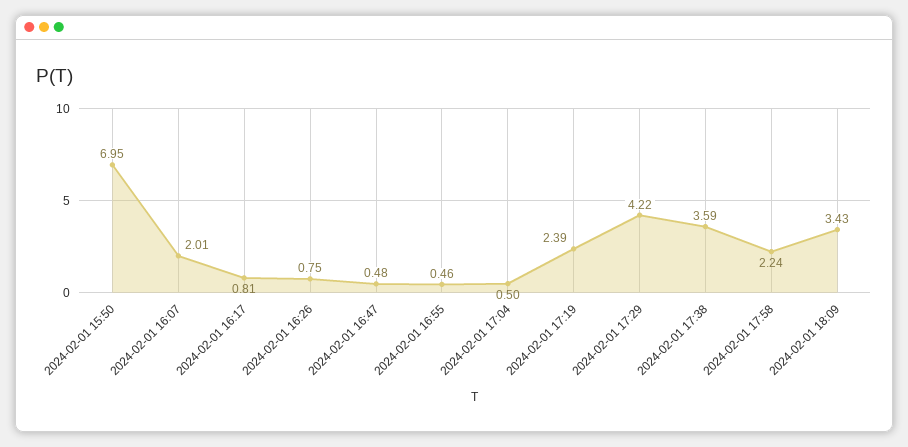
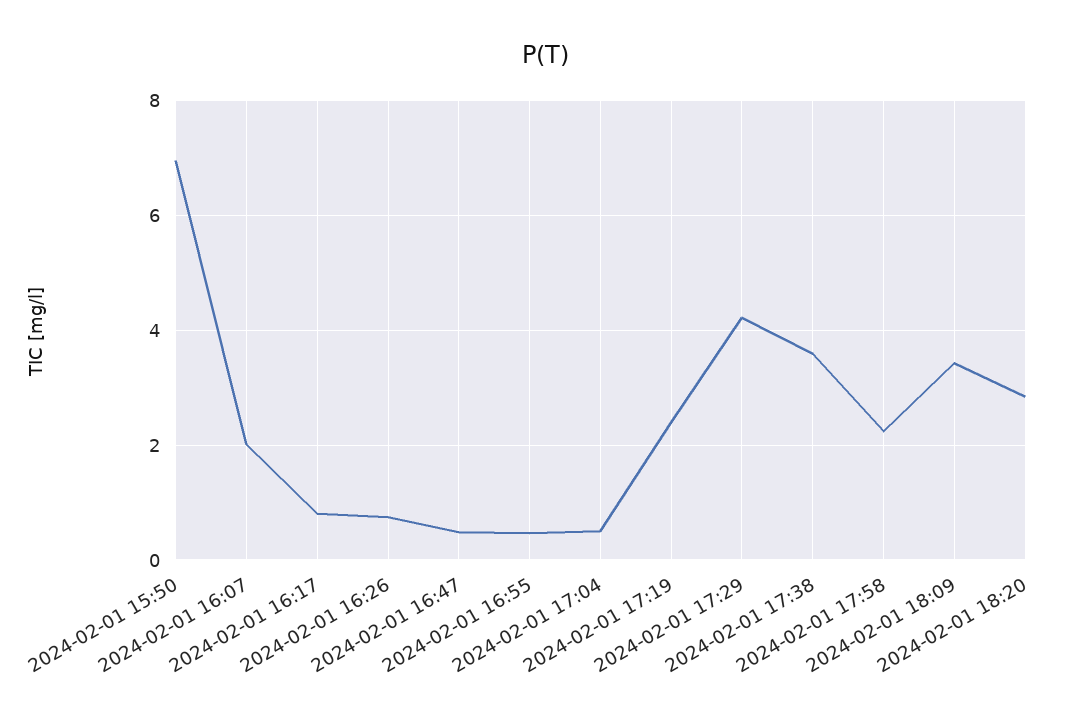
2024-02-01 18:20: none -> 2.8

